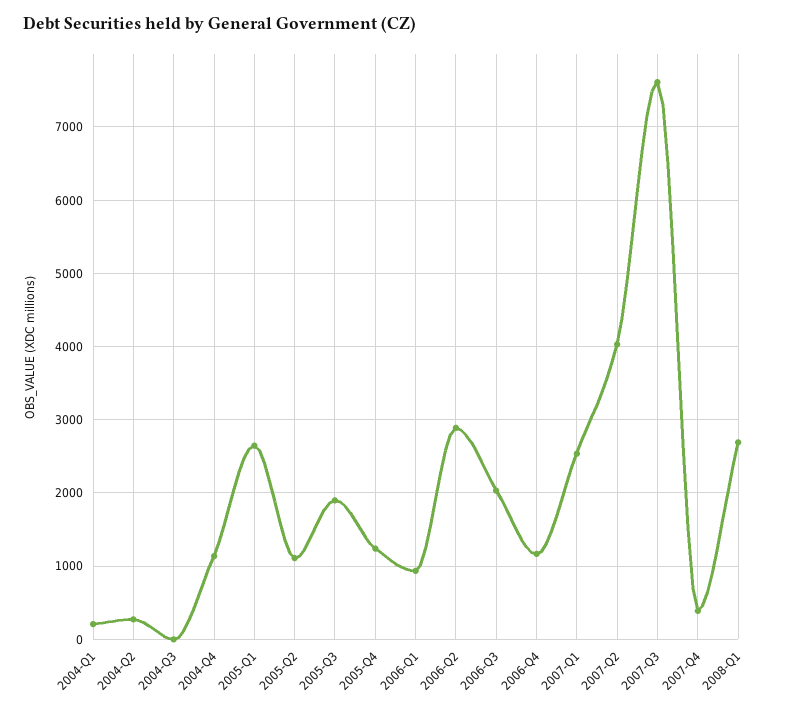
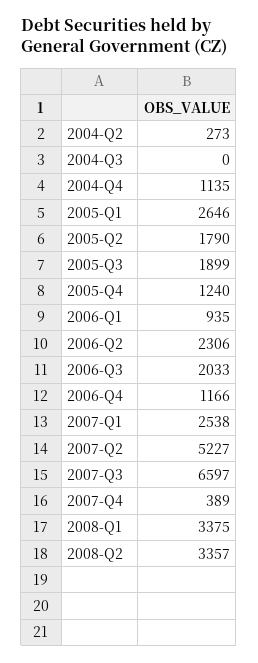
2004-Q1: 200 -> none
2005-Q2: 1100 -> 1790
2006-Q2: 2900 -> 2306
2007-Q2: 4000 -> 5227
2007-Q3: 7600 -> 6597
2008-Q1: 2700 -> 3375
2008-Q2: none -> 3357

